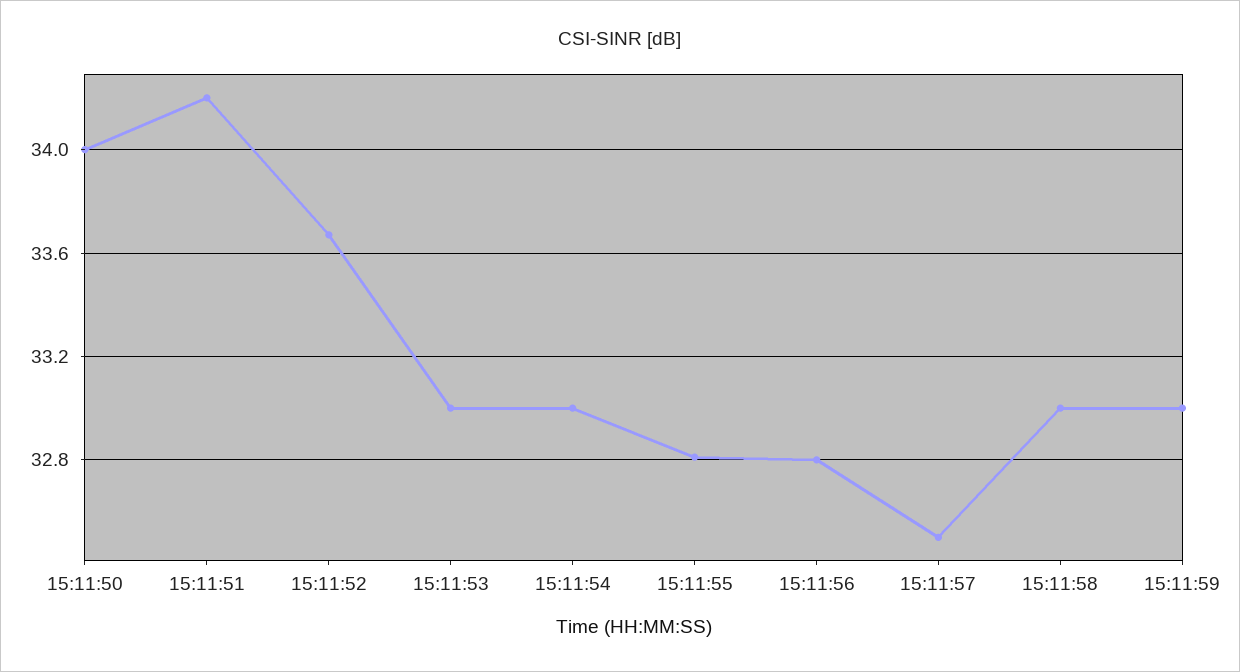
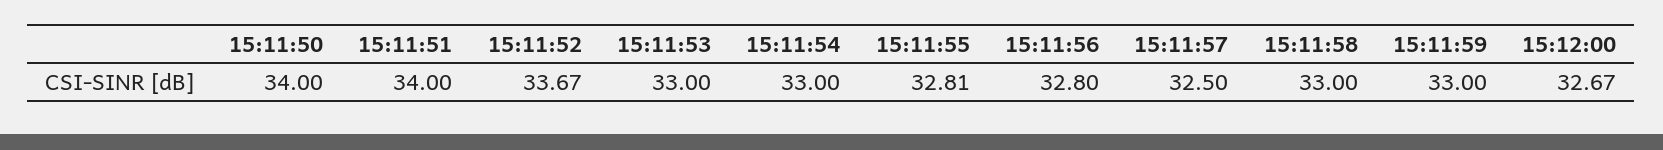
15:11:51: 34.2 -> 34
15:12:00: none -> 32.67

